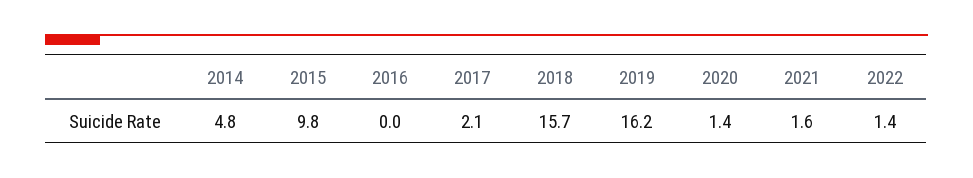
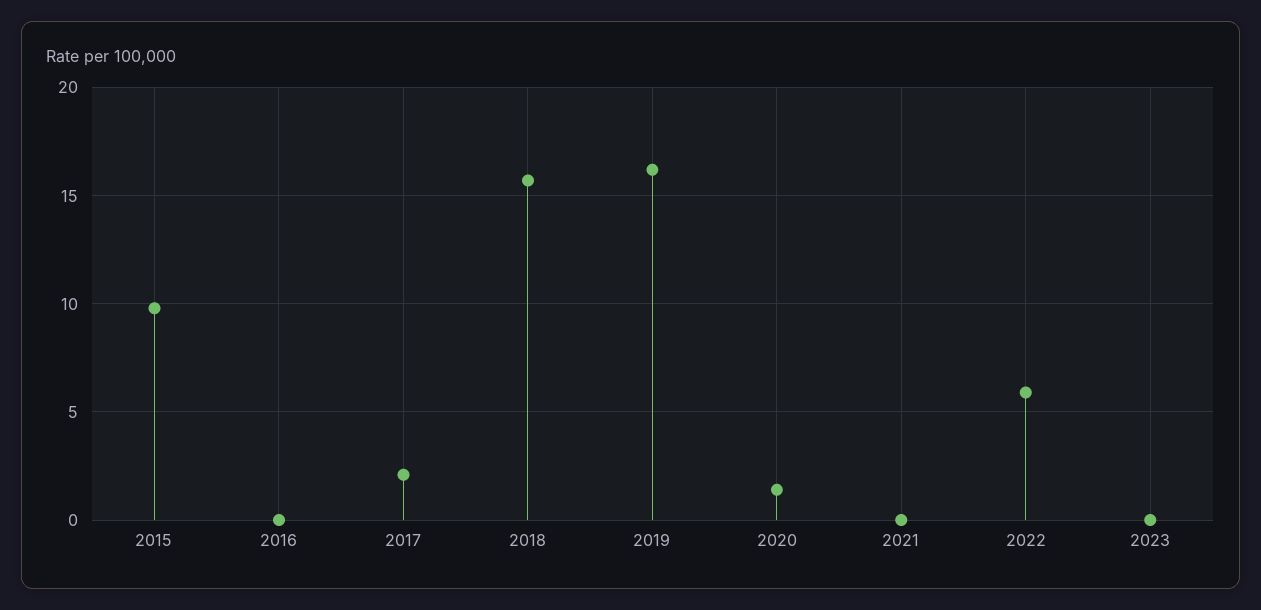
2014: 4.8 -> none
2021: 1.6 -> 0
2022: 1.4 -> 6
2023: none -> 0

